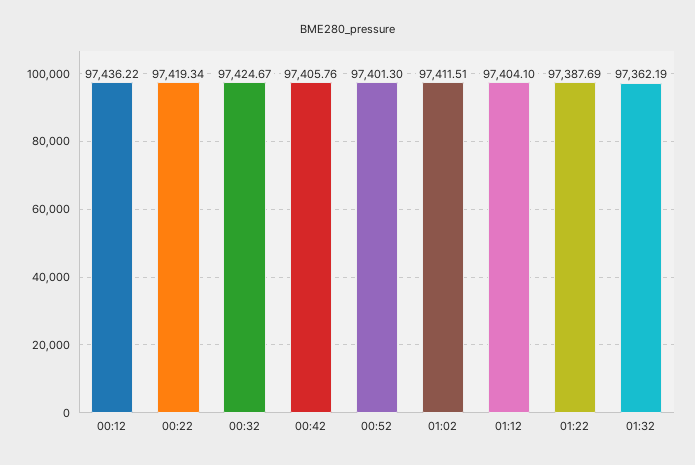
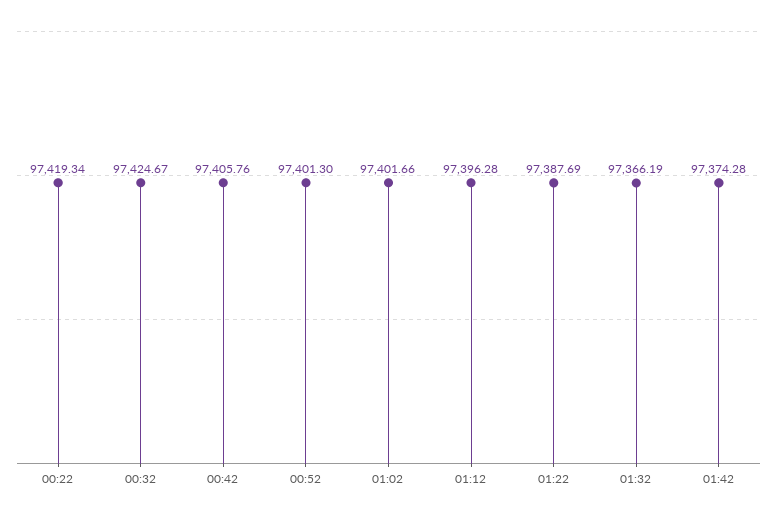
00:12: 97436.22 -> none
01:02: 97411.51 -> 97401.66
01:12: 97404.1 -> 97396.28
01:32: 97362.19 -> 97366.19
01:42: none -> 97374.28

